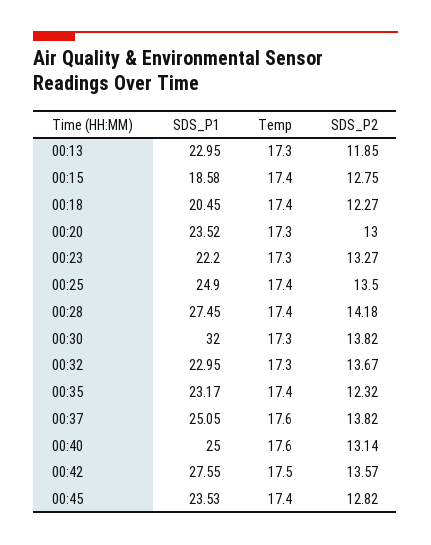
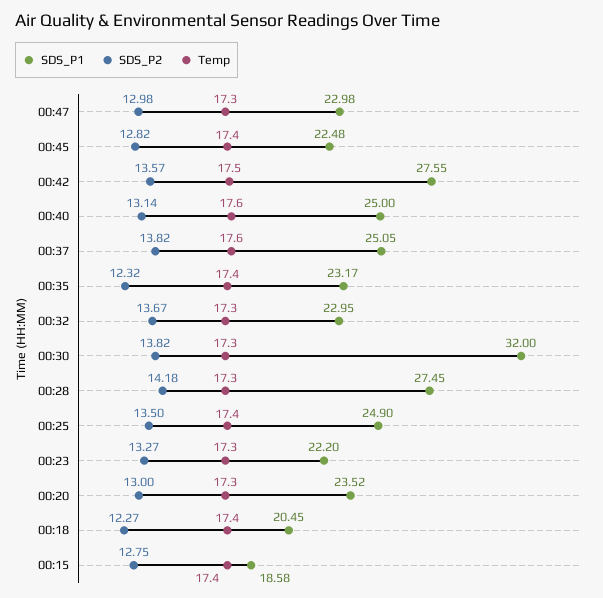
SDS_P1, 00:13: 22.95 -> none
Temp, 00:13: 17.3 -> none
SDS_P2, 00:13: 11.85 -> none
Temp, 00:28: 17.4 -> 17.3
SDS_P1, 00:45: 23.53 -> 22.48
SDS_P1, 00:47: none -> 22.98
SDS_P2, 00:47: none -> 12.98
Temp, 00:47: none -> 17.3

